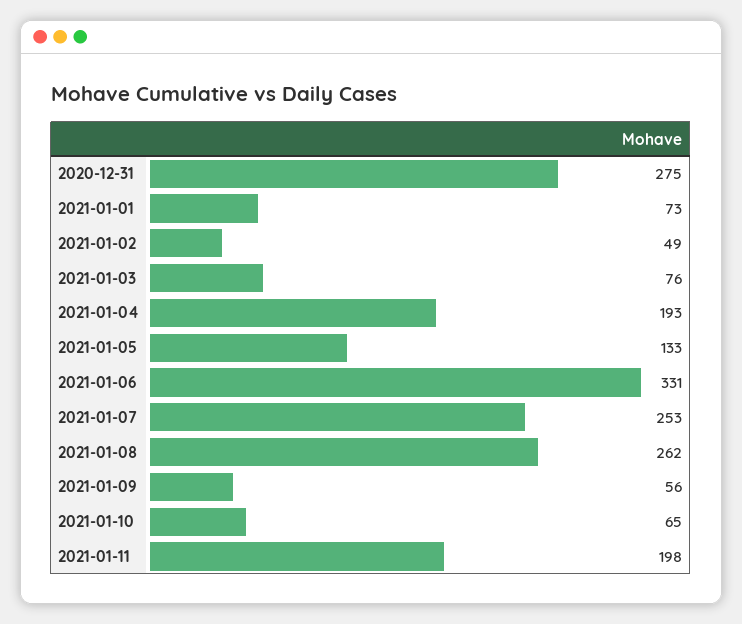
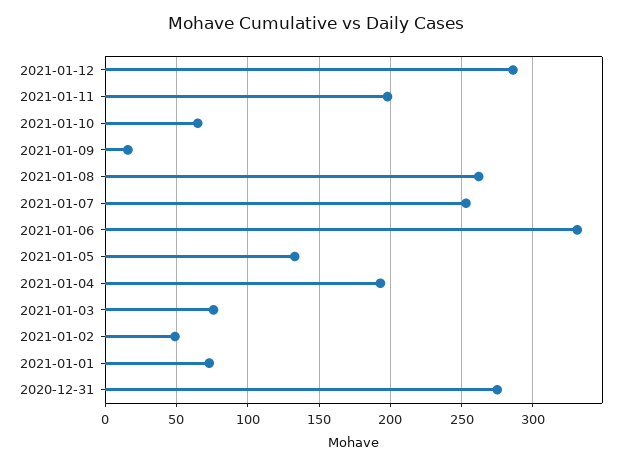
2021-01-09: 56 -> 15
2021-01-12: none -> 285

